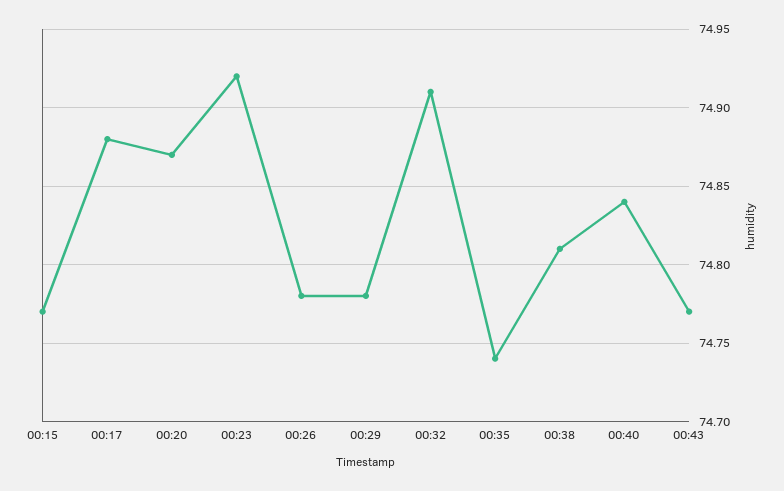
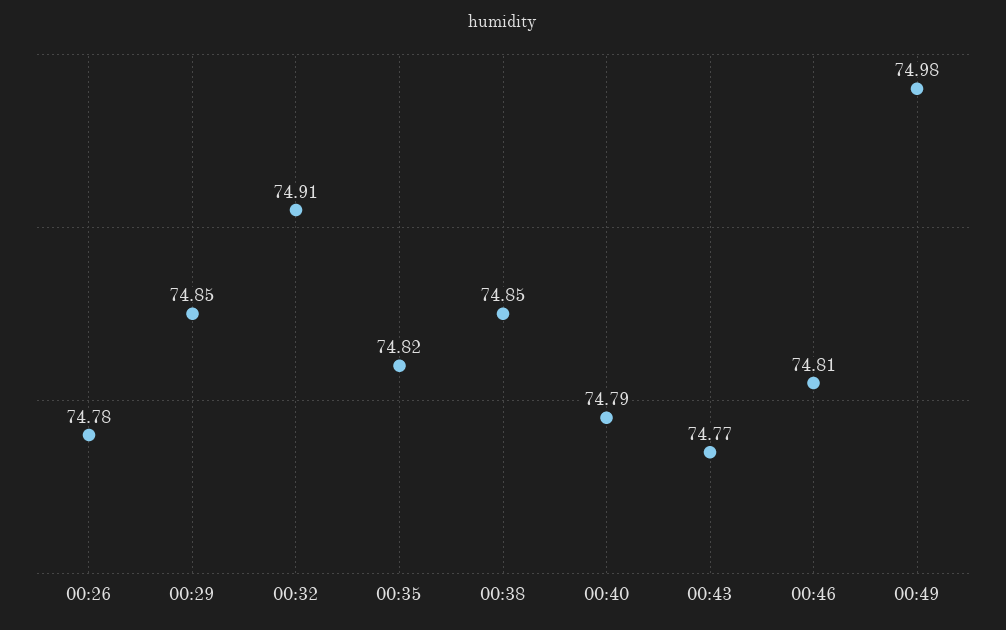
00:15: 74.77 -> none
00:17: 74.88 -> none
00:20: 74.87 -> none
00:23: 74.92 -> none
00:29: 74.78 -> 74.85
00:35: 74.74 -> 74.82
00:38: 74.81 -> 74.85
00:40: 74.84 -> 74.79
00:46: none -> 74.81
00:49: none -> 74.98

